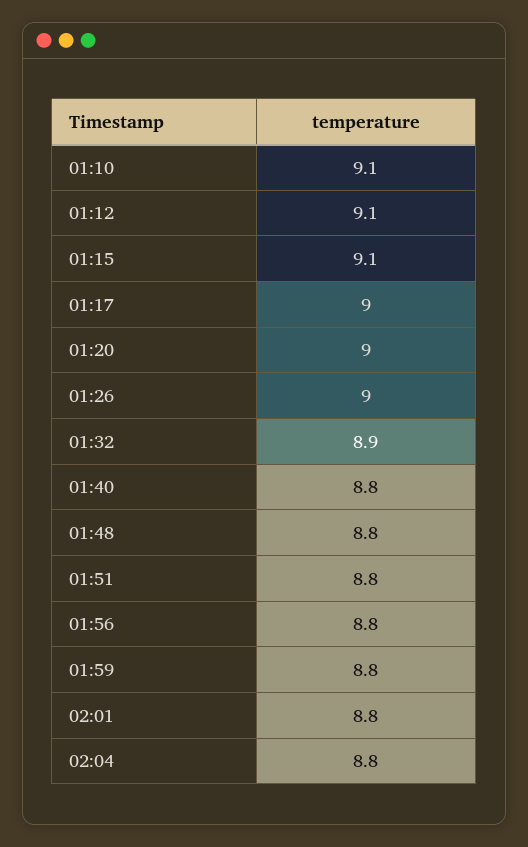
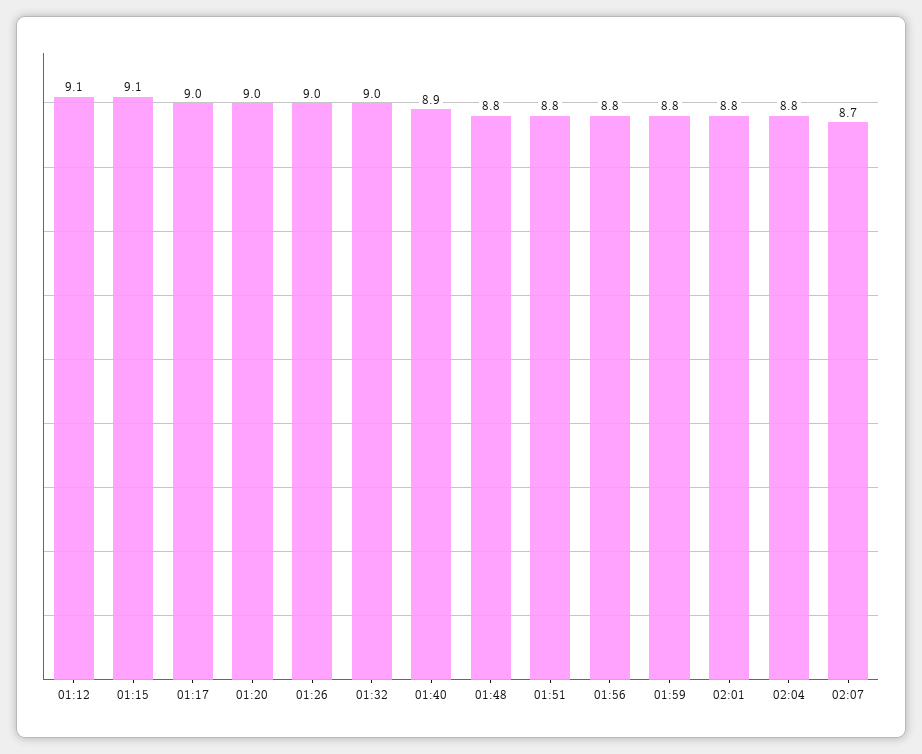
01:10: 9.1 -> none
01:32: 8.9 -> 9
01:40: 8.8 -> 8.9
02:07: none -> 8.7

